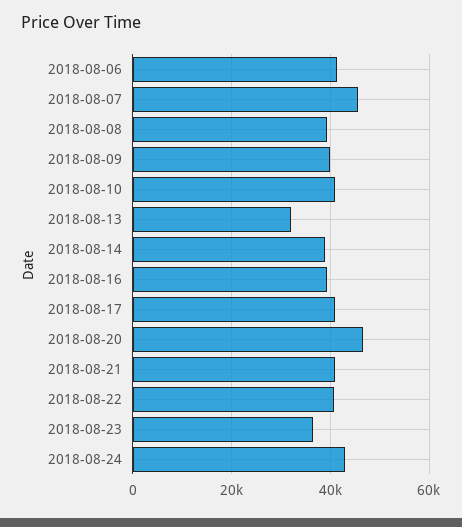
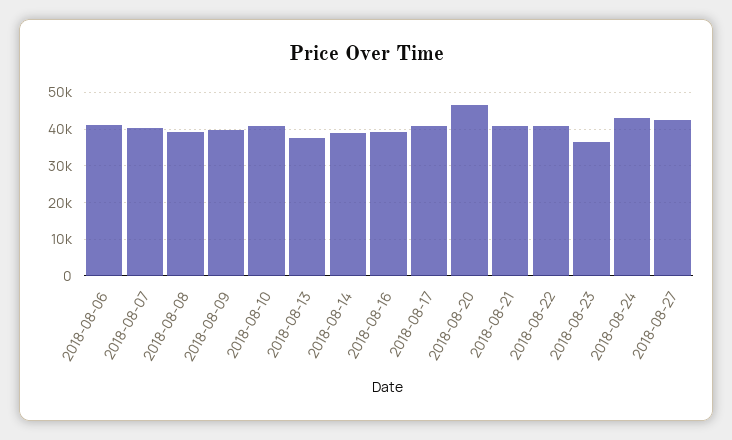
2018-08-07: 46000 -> 40000
2018-08-13: 32000 -> 38000
2018-08-27: none -> 42000

